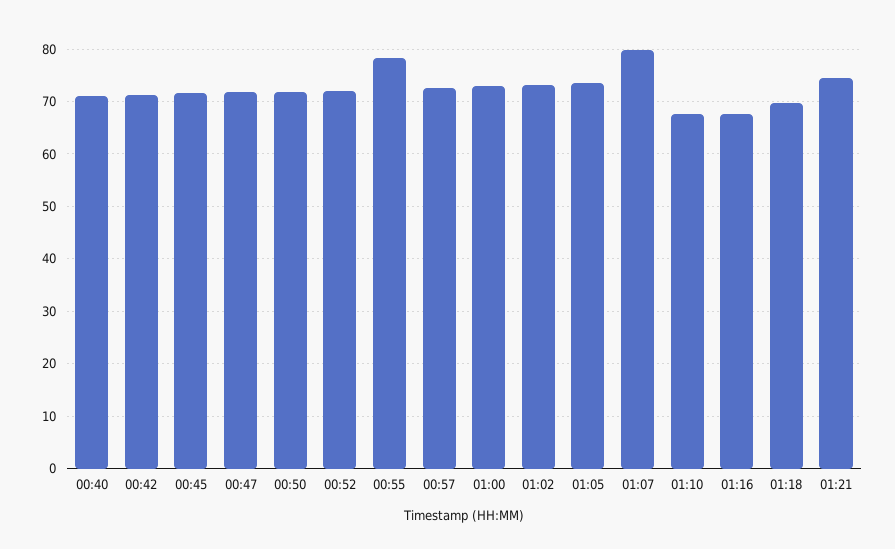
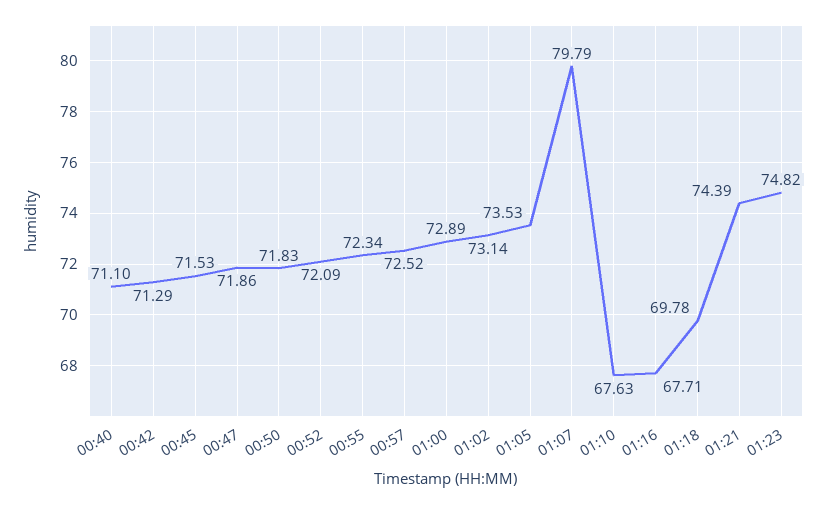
00:55: 78 -> 72.34
01:23: none -> 74.82

